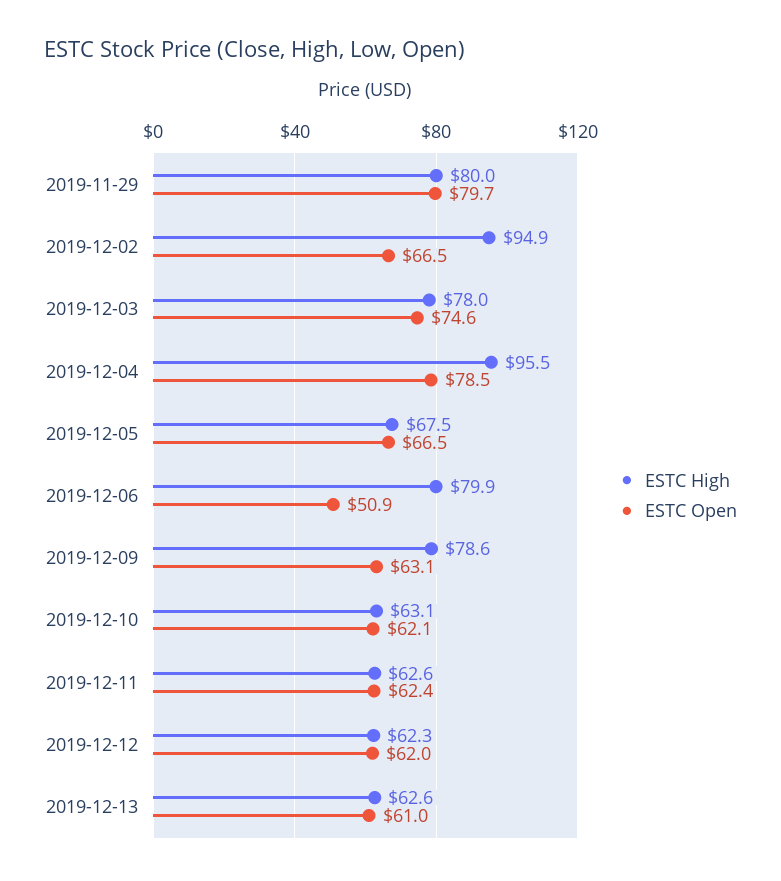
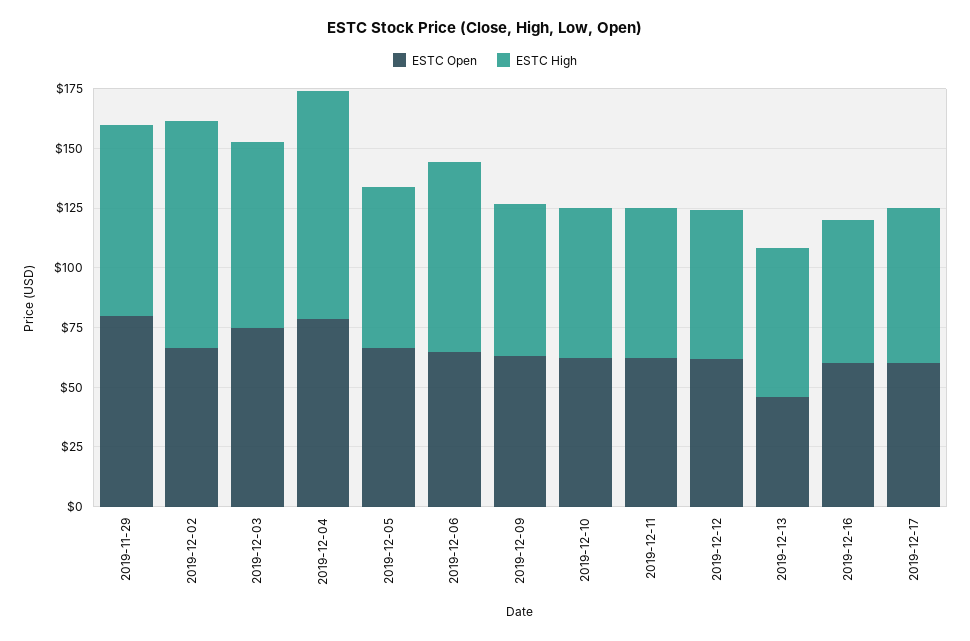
ESTC Open, 2019-12-06: 50.9 -> 65
ESTC High, 2019-12-09: 78.6 -> 65
ESTC Open, 2019-12-13: 61 -> 45
ESTC Open, 2019-12-16: none -> 60
ESTC High, 2019-12-16: none -> 60
ESTC Open, 2019-12-17: none -> 60
ESTC High, 2019-12-17: none -> 65

